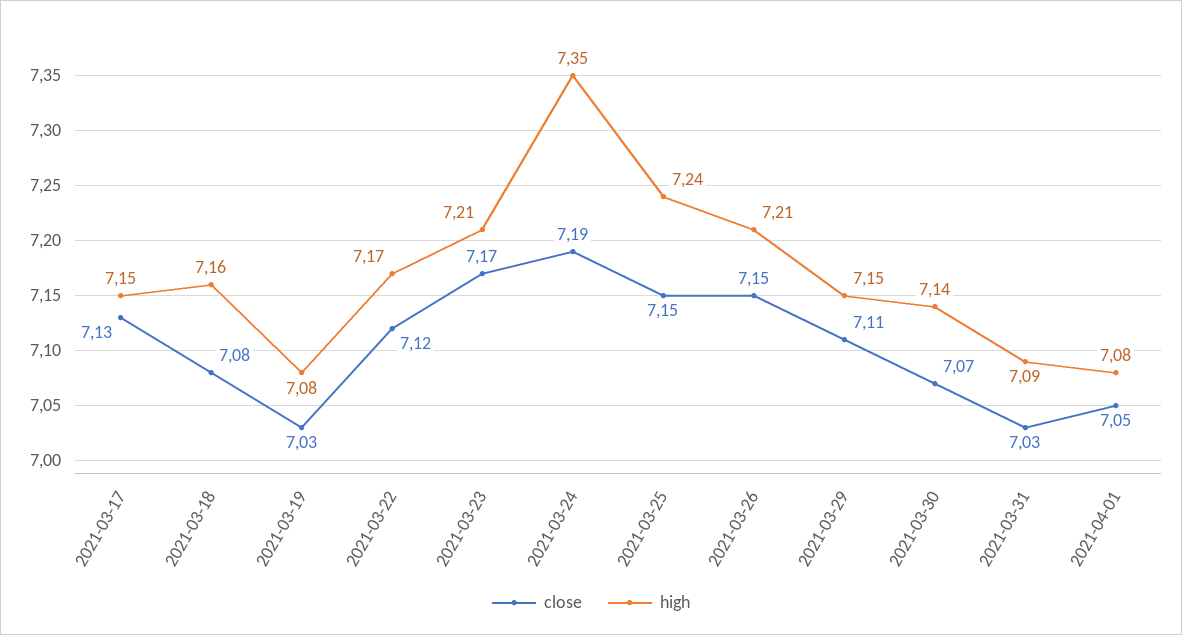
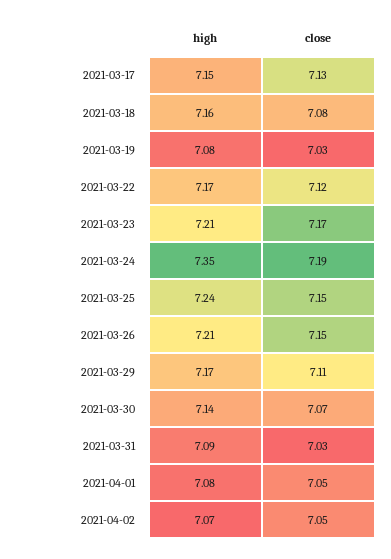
high, 2021-03-29: 7.15 -> 7.17
high, 2021-04-02: none -> 7.07
close, 2021-04-02: none -> 7.05

